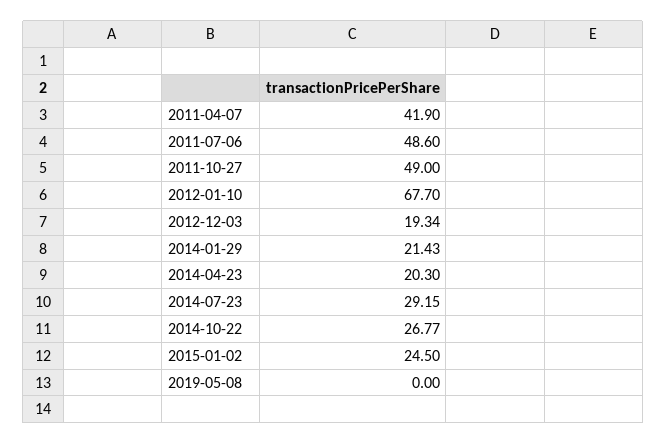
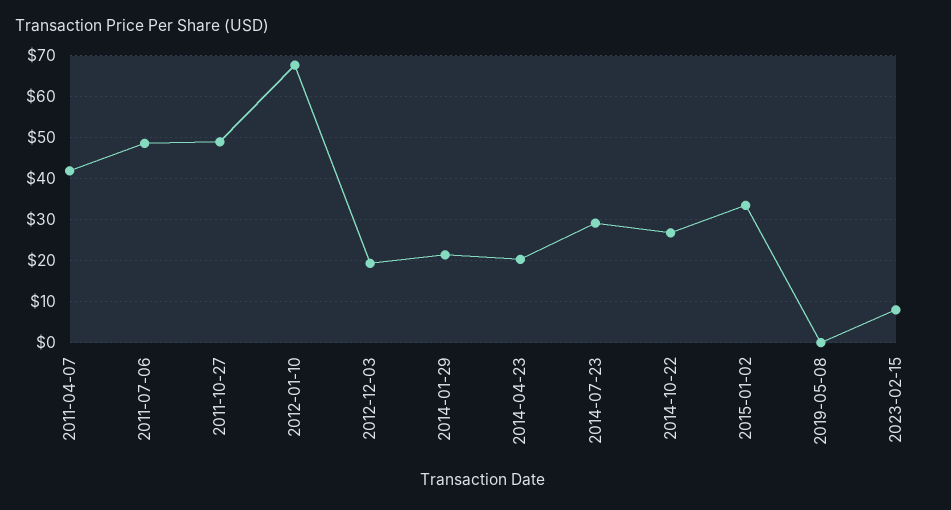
2015-01-02: 24.5 -> 34
2023-02-15: none -> 8

